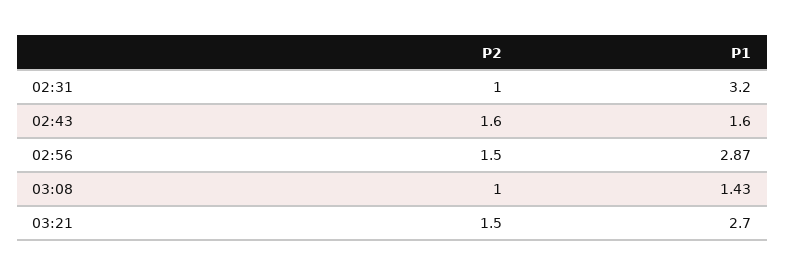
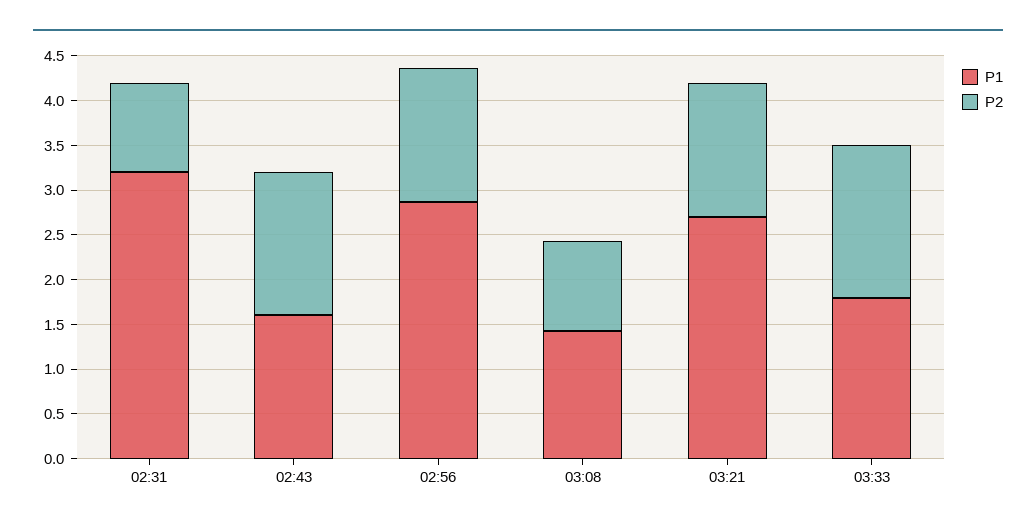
P1, 03:33: none -> 1.8
P2, 03:33: none -> 1.7

